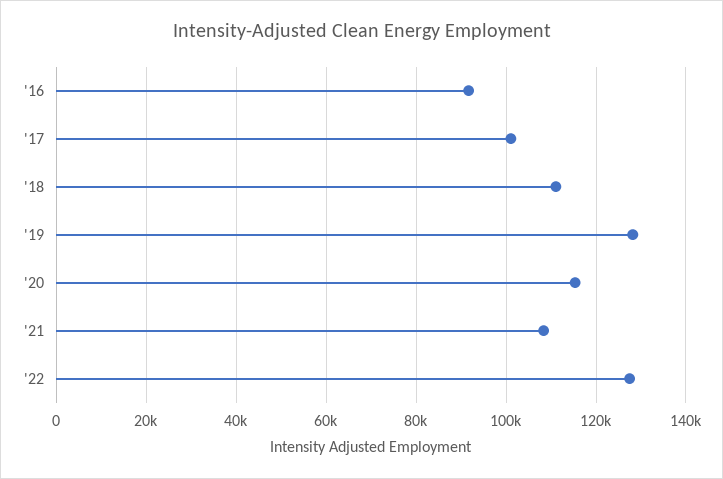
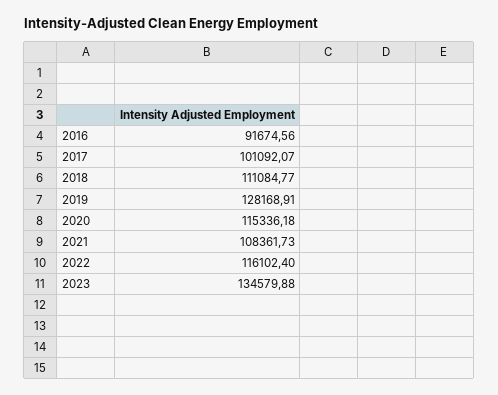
'22: 128000 -> 116102.4
2023: none -> 134579.88

